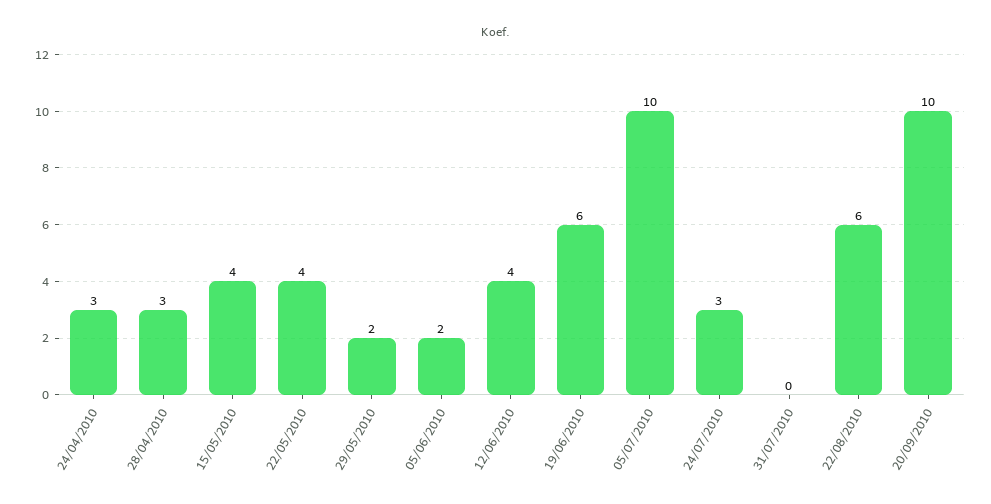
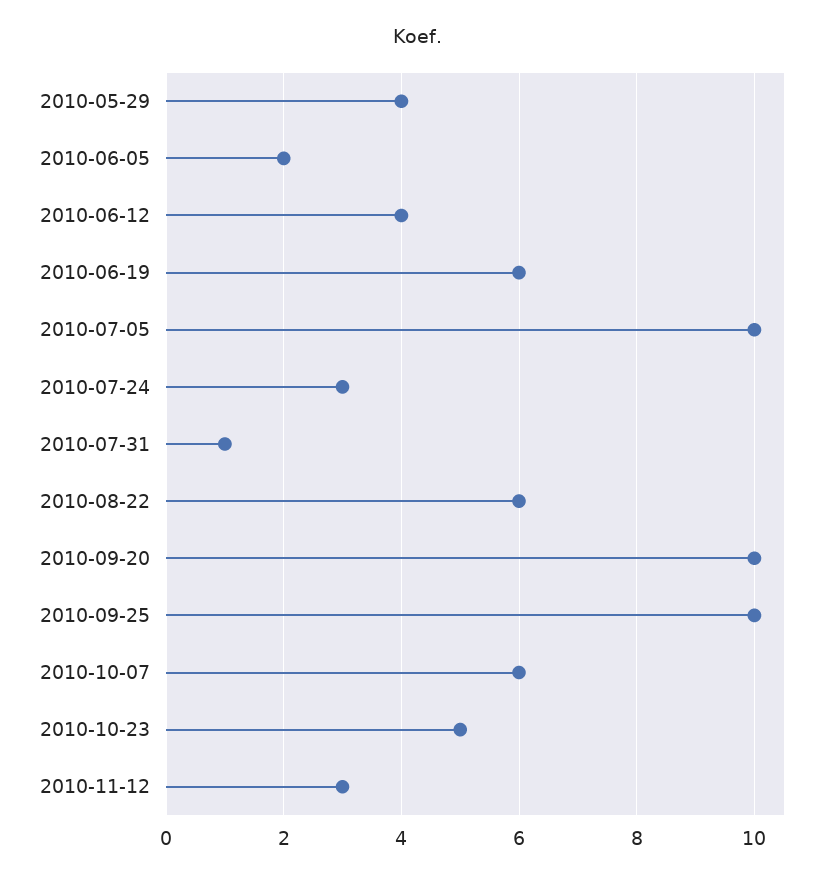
24/04/2010: 3 -> none
28/04/2010: 3 -> none
15/05/2010: 4 -> none
22/05/2010: 4 -> none
29/05/2010: 2 -> 4
31/07/2010: 0 -> 1
2010-09-25: none -> 10
2010-10-07: none -> 6
2010-10-23: none -> 5
2010-11-12: none -> 3

